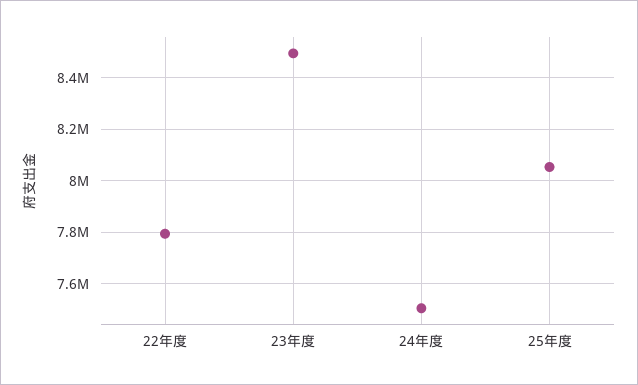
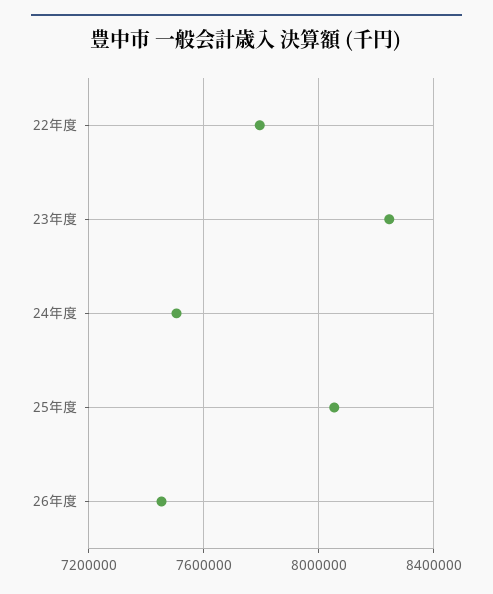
23年度: 8500000 -> 8250000
26年度: none -> 7450000

